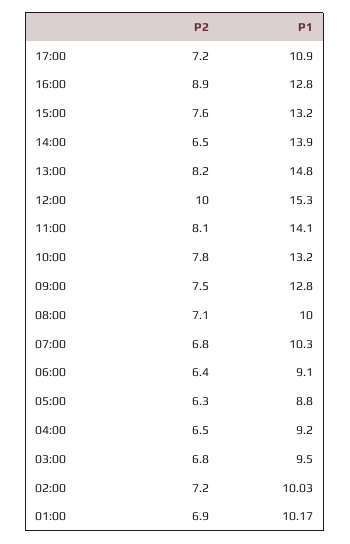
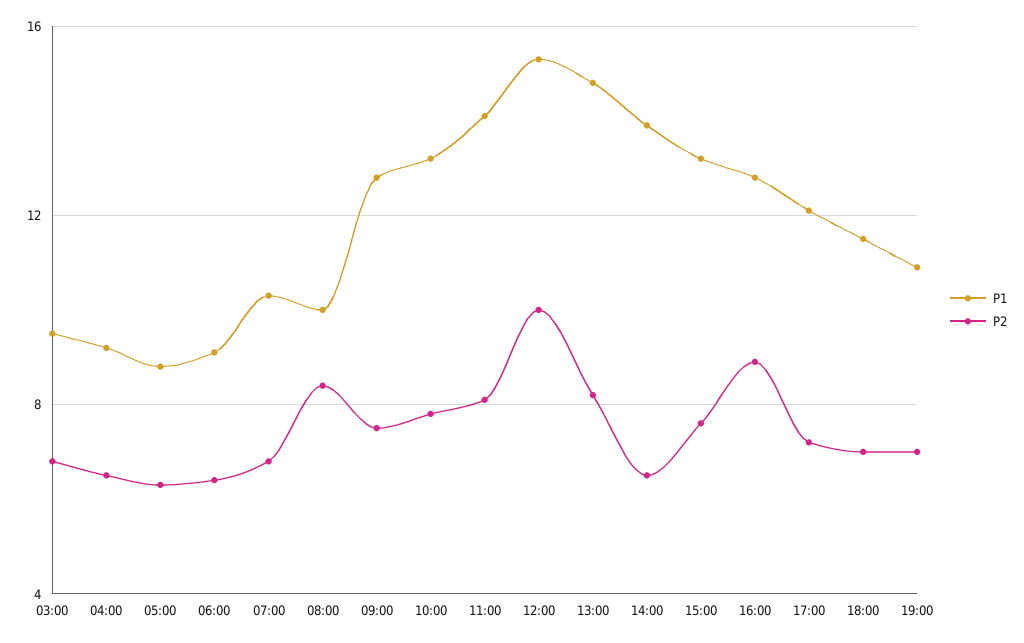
P1, 17:00: 10.9 -> 12
P2, 08:00: 7.1 -> 8.5
P2, 02:00: 7.2 -> none
P1, 02:00: 10.03 -> none
P2, 01:00: 6.9 -> none
P1, 01:00: 10.17 -> none
P1, 18:00: none -> 11.5
P2, 18:00: none -> 7
P1, 19:00: none -> 11
P2, 19:00: none -> 7

